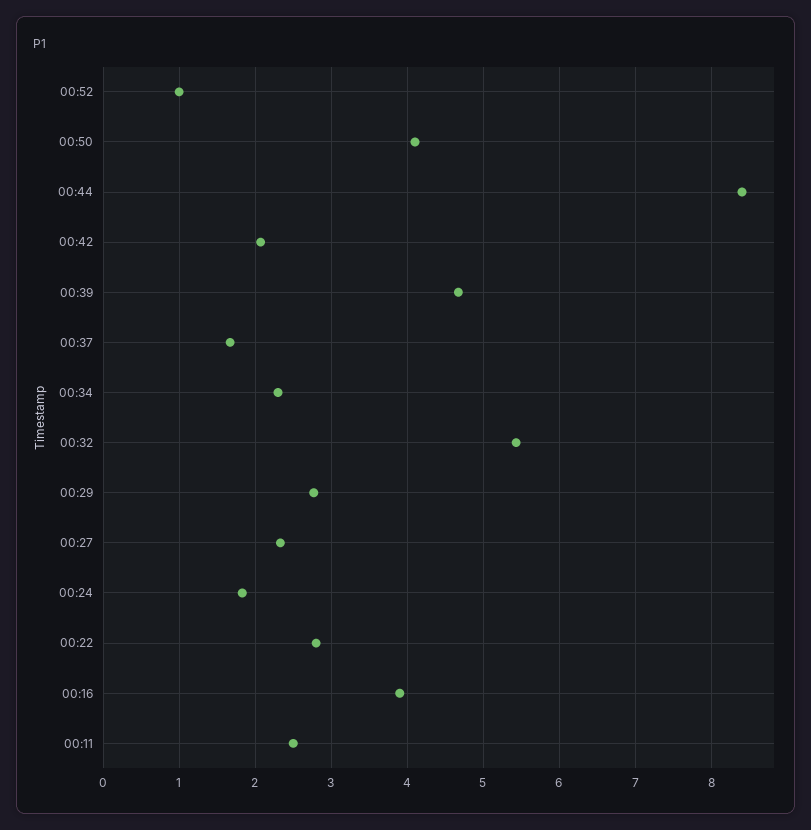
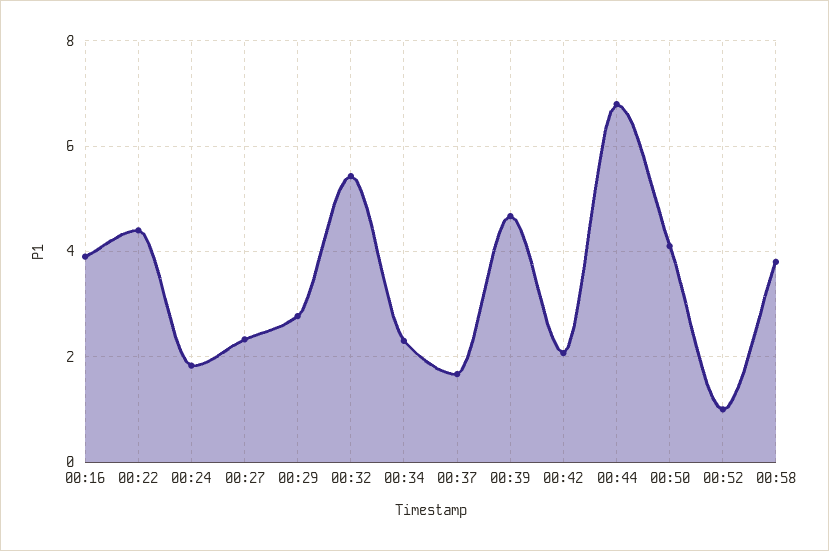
00:44: 8.4 -> 6.8
00:22: 2.8 -> 4.4
00:11: 2.5 -> none
00:58: none -> 3.8

